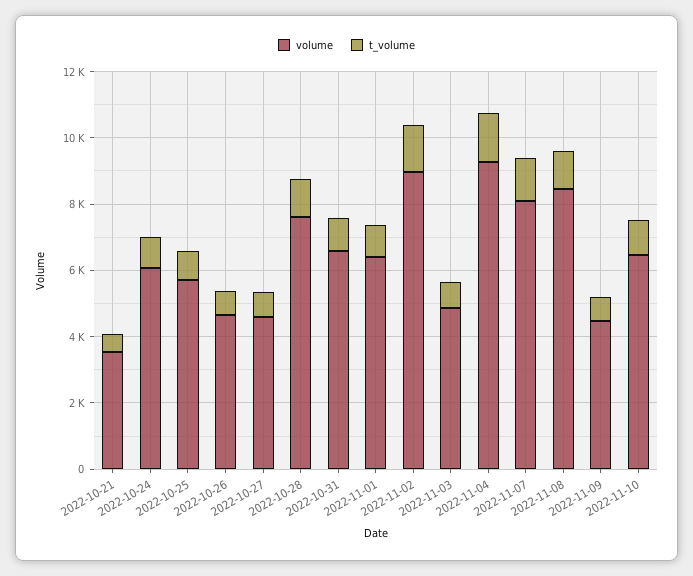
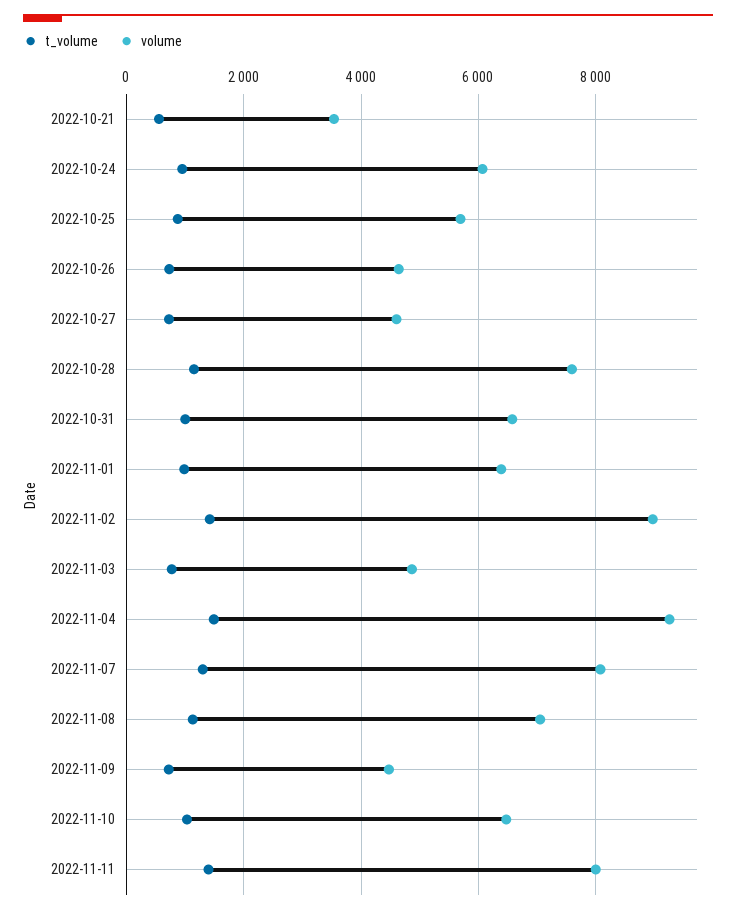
volume, 2022-11-08: 8500 -> 7000
t_volume, 2022-11-11: none -> 1400
volume, 2022-11-11: none -> 8000

